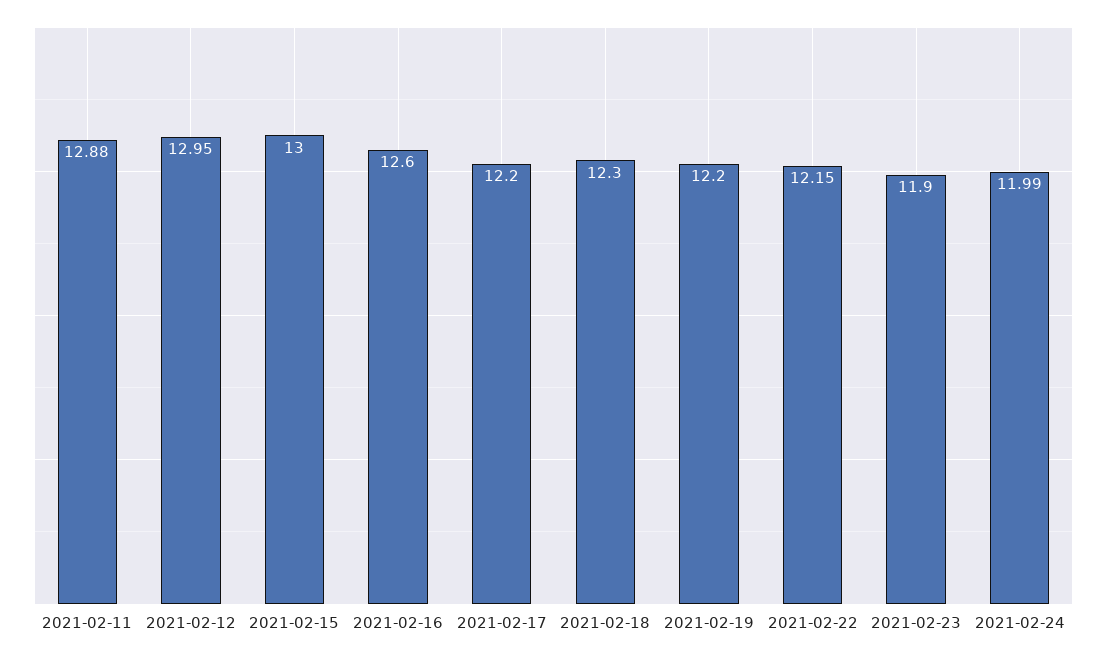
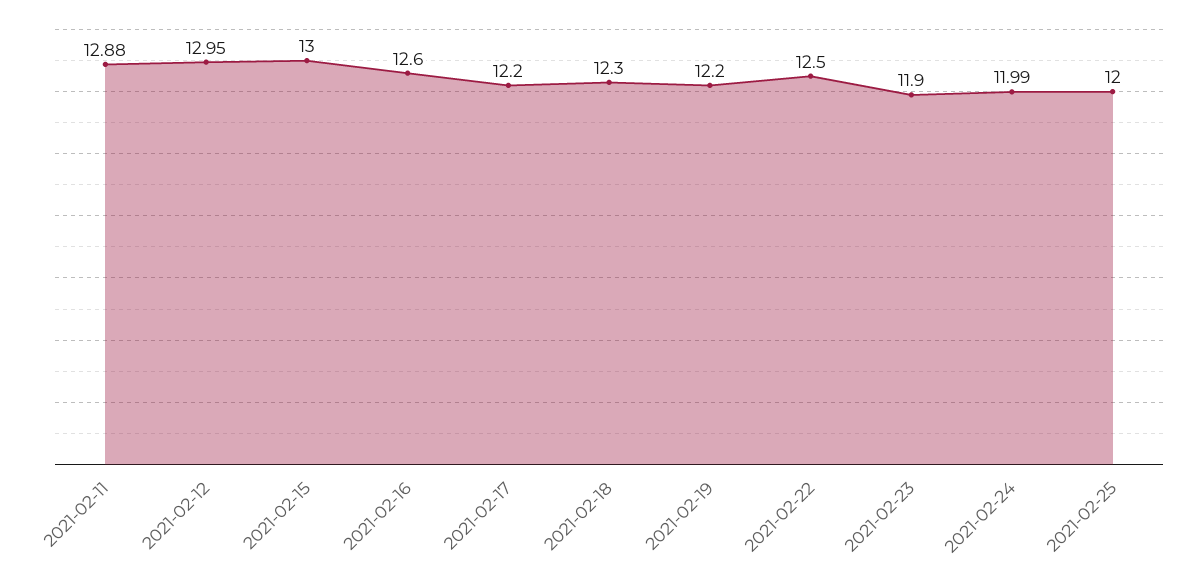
2021-02-22: 12.15 -> 12.5
2021-02-25: none -> 12

